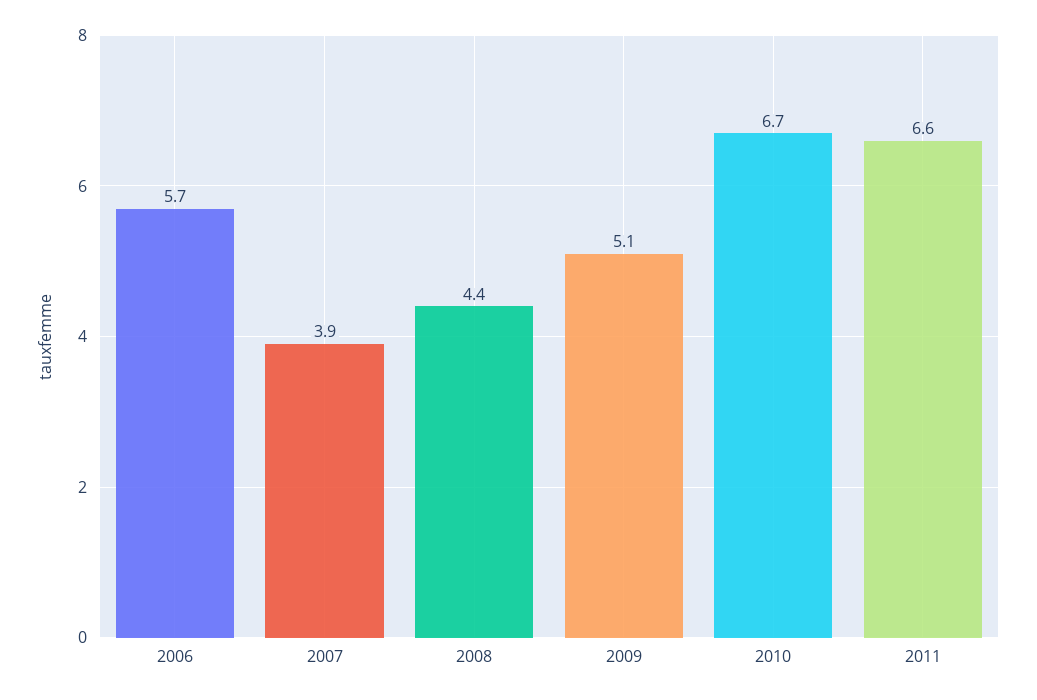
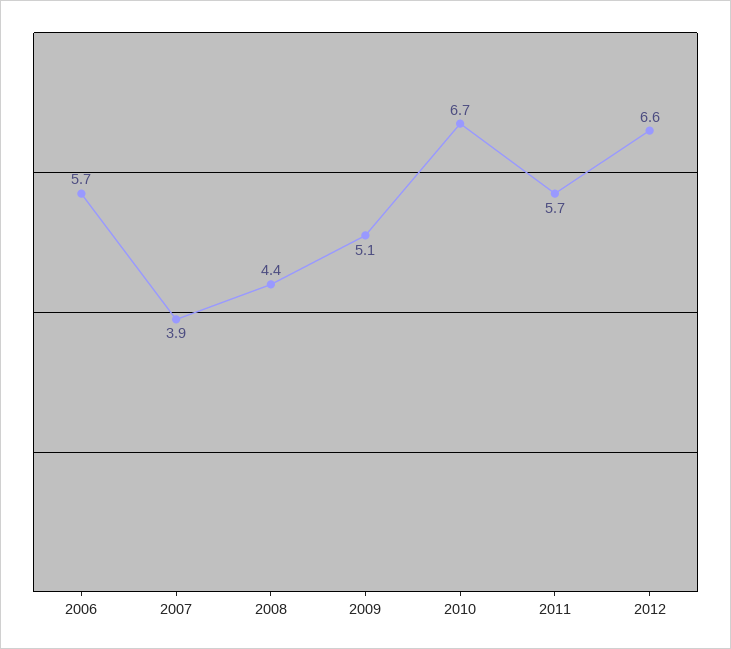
2011: 6.6 -> 5.7
2012: none -> 6.6

